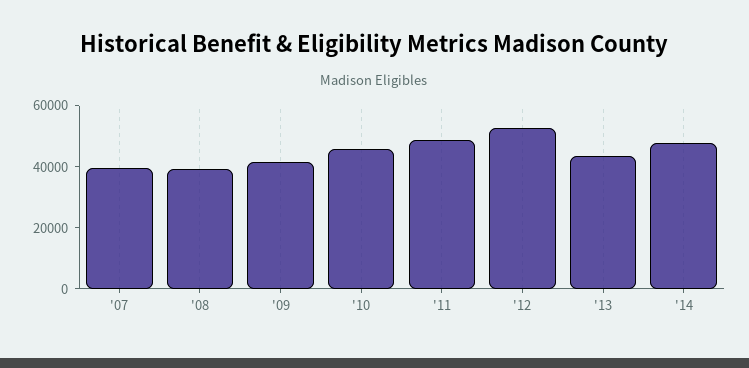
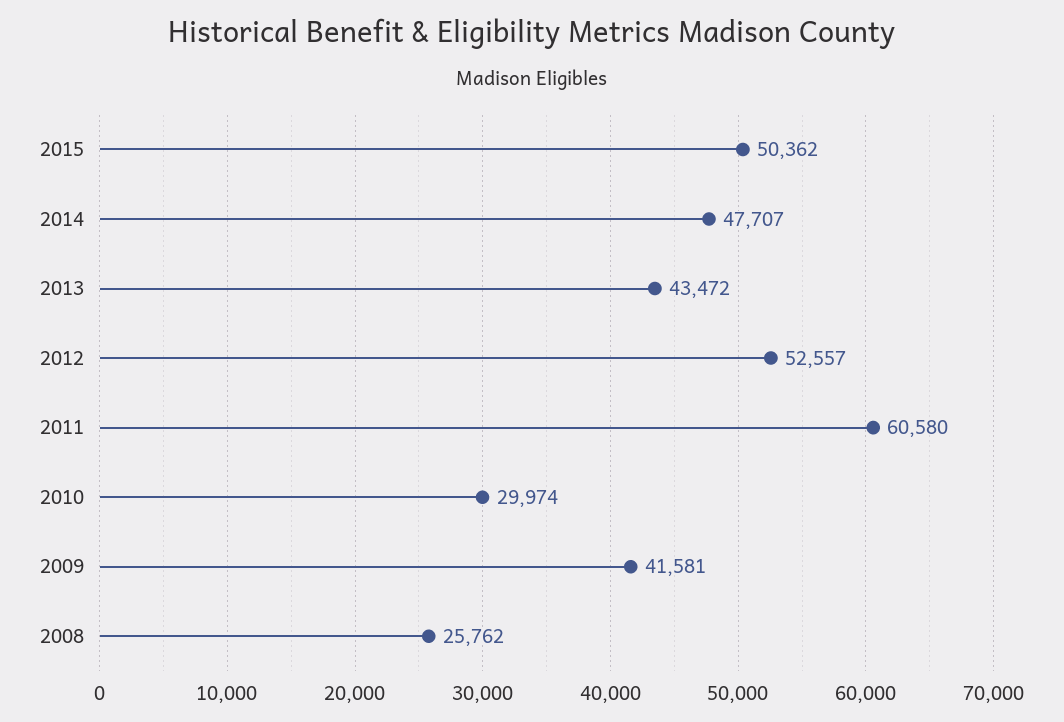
'07: 40000 -> none
'08: 40000 -> 25762
'10: 45000 -> 29974
'11: 50000 -> 60580
2015: none -> 50362

